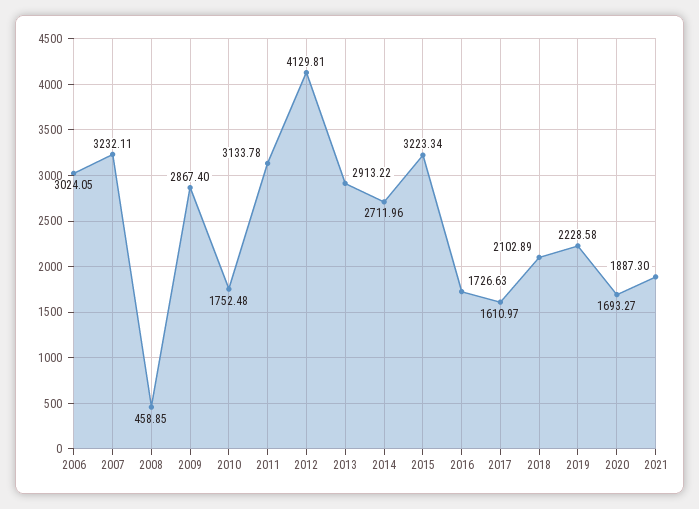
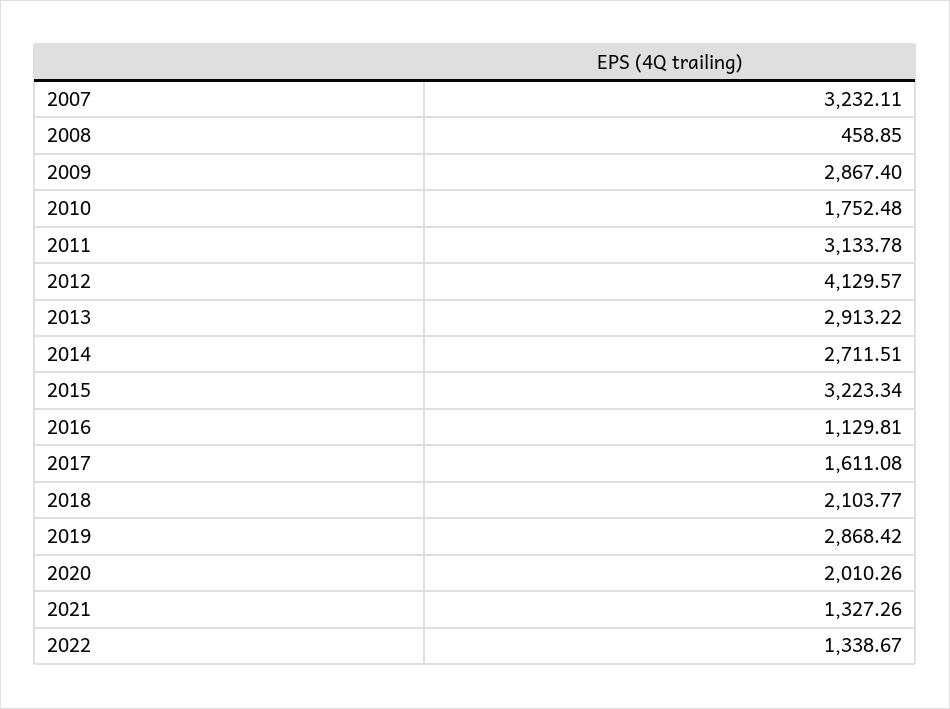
2006: 3024.05 -> none
2012: 4129.81 -> 4129.57
2014: 2711.96 -> 2711.51
2016: 1726.63 -> 1129.81
2017: 1610.97 -> 1611.08
2018: 2102.89 -> 2103.77
2019: 2228.58 -> 2868.42
2020: 1693.27 -> 2010.26
2021: 1887.3 -> 1327.26
2022: none -> 1338.67

